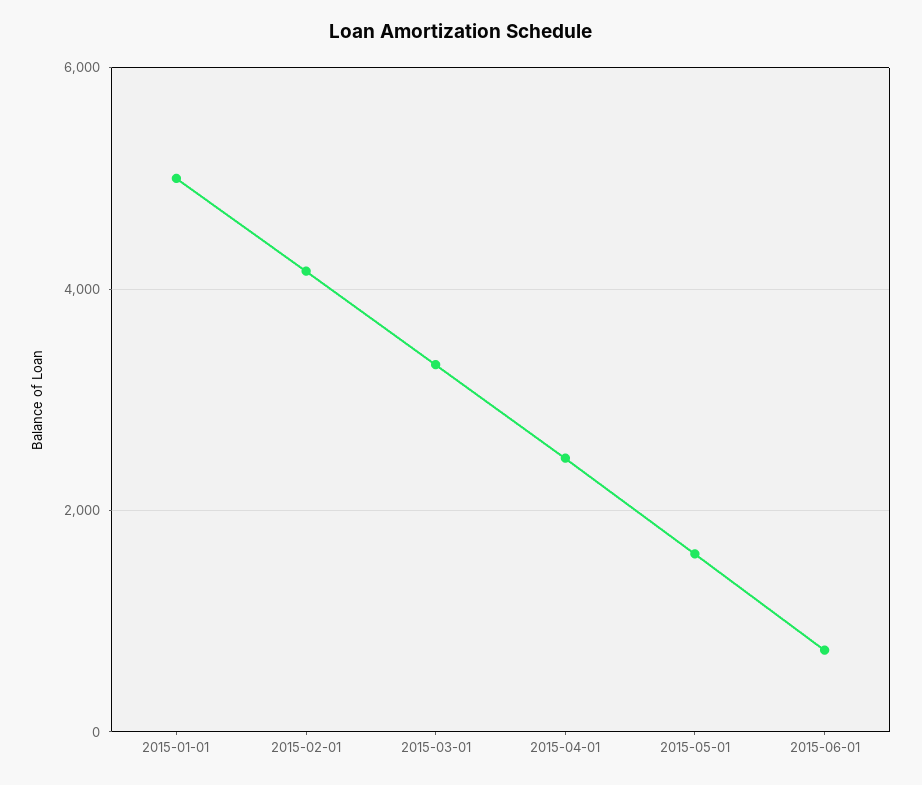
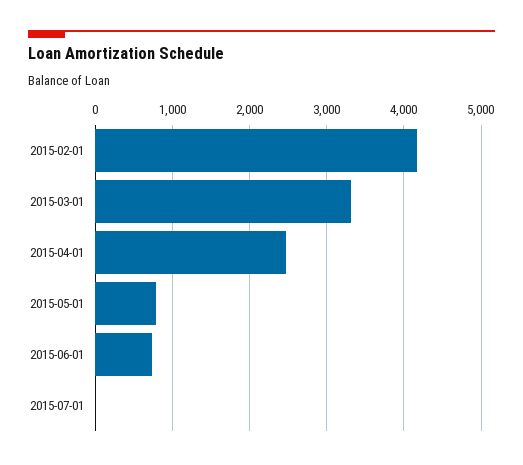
2015-01-01: 5000 -> none
2015-05-01: 1600 -> 800
2015-07-01: none -> 0

